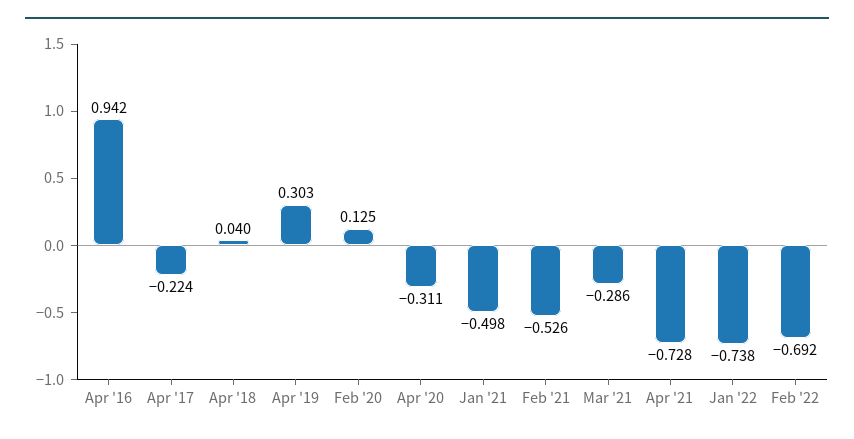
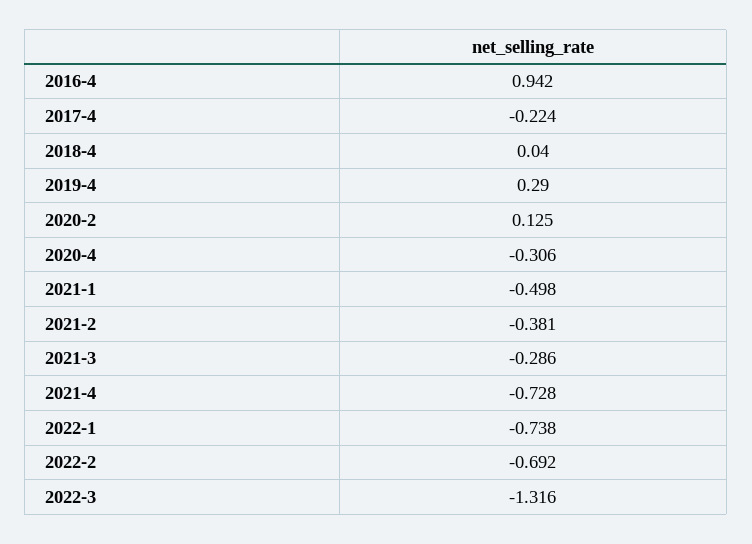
Apr '19: 0.303 -> 0.29
Apr '20: -0.311 -> -0.306
Feb '21: -0.526 -> -0.381
2022-3: none -> -1.316

